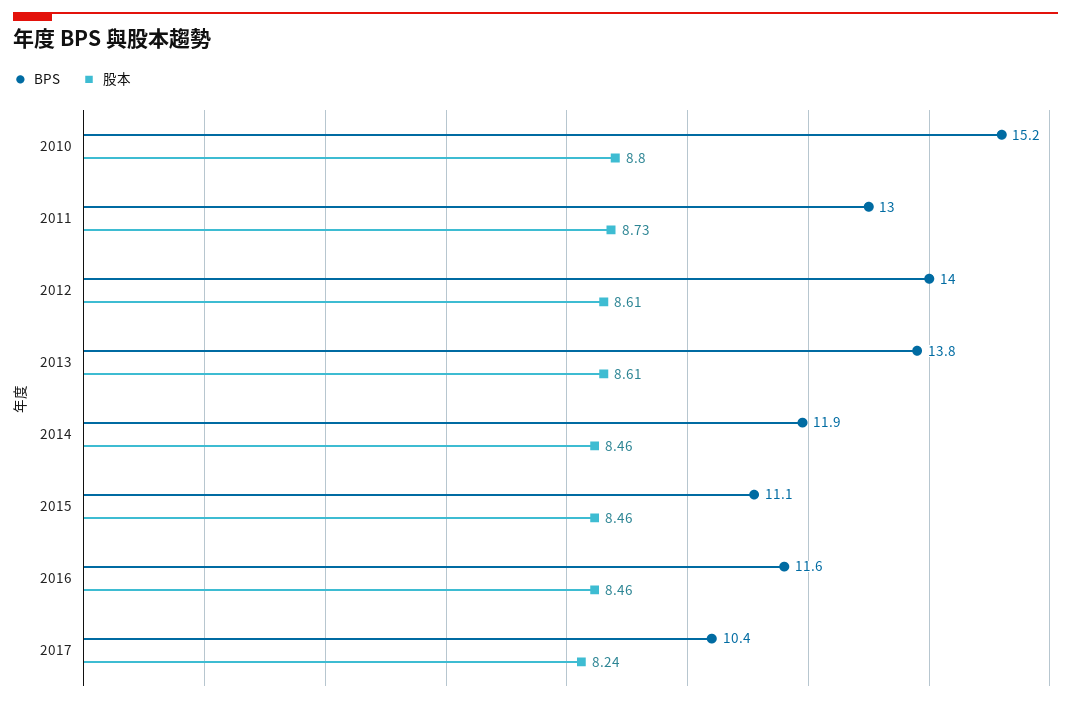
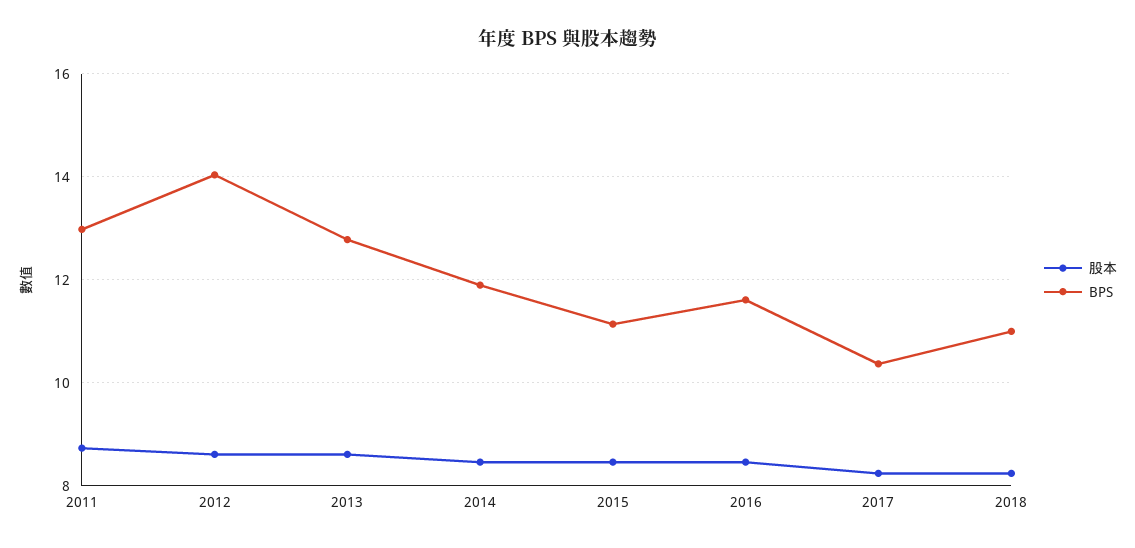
BPS, 2010: 15.2 -> none
股本, 2010: 8.8 -> none
BPS, 2013: 13.8 -> 12.8
股本, 2018: none -> 8.2
BPS, 2018: none -> 11

